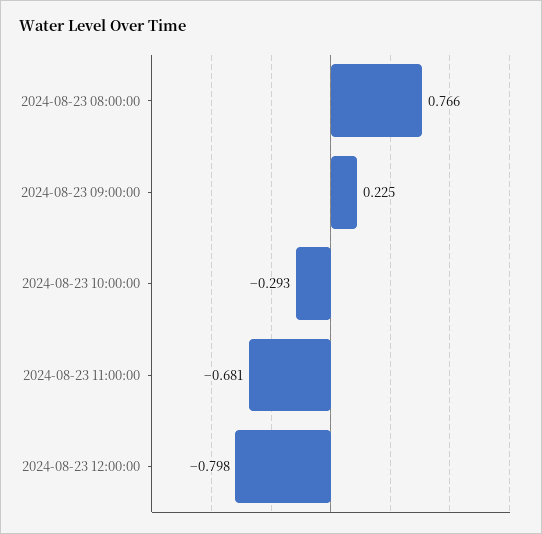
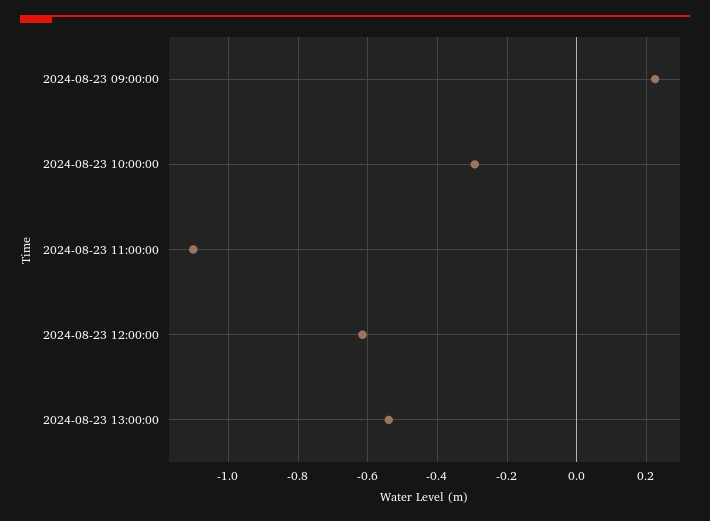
2024-08-23 08:00:00: 0.766 -> none
2024-08-23 11:00:00: -0.681 -> -1.1
2024-08-23 12:00:00: -0.798 -> -0.62
2024-08-23 13:00:00: none -> -0.54

